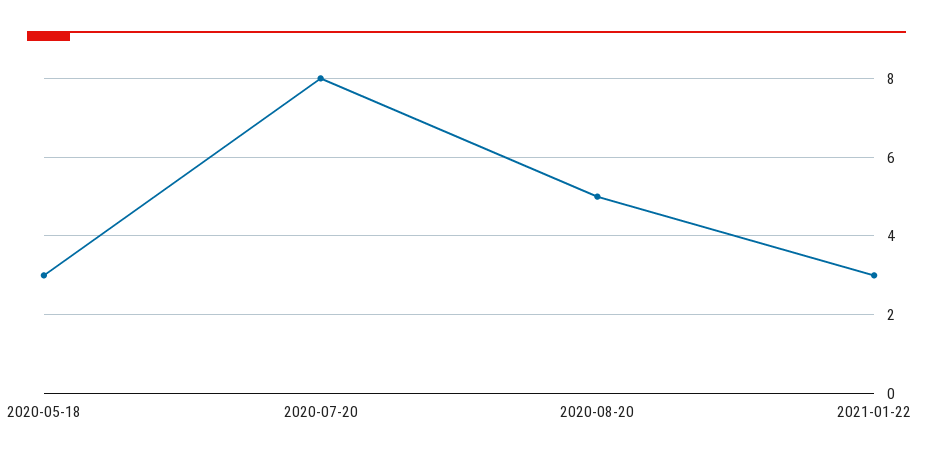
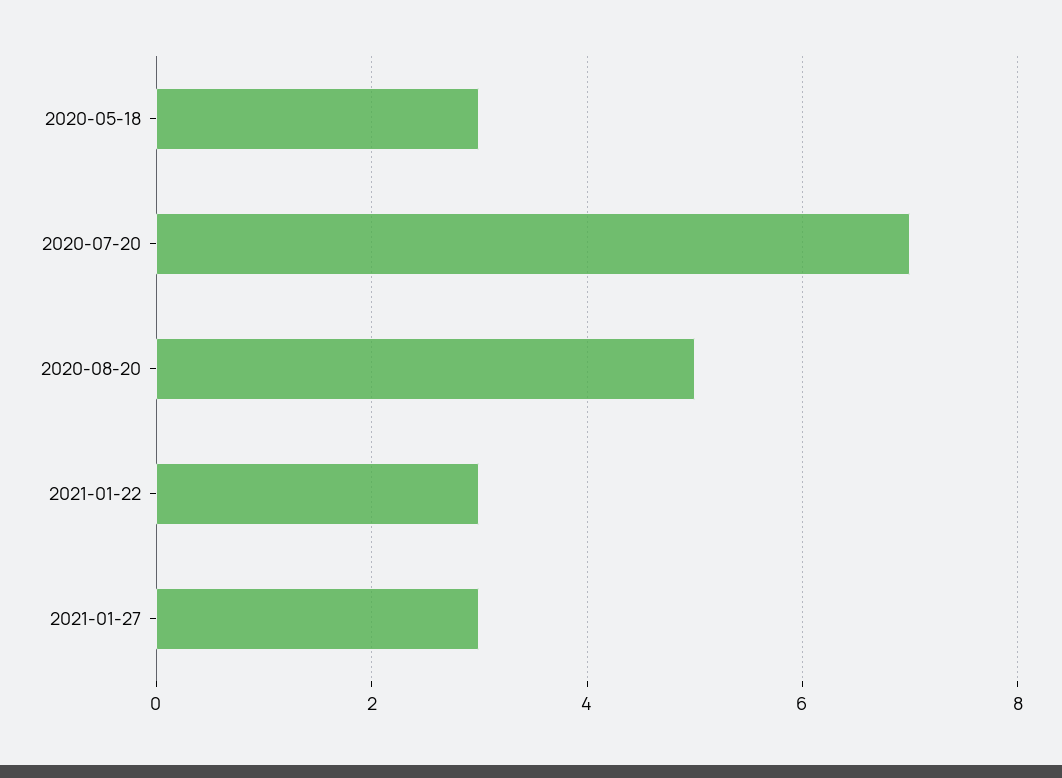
2020-07-20: 8 -> 7
2021-01-27: none -> 3

